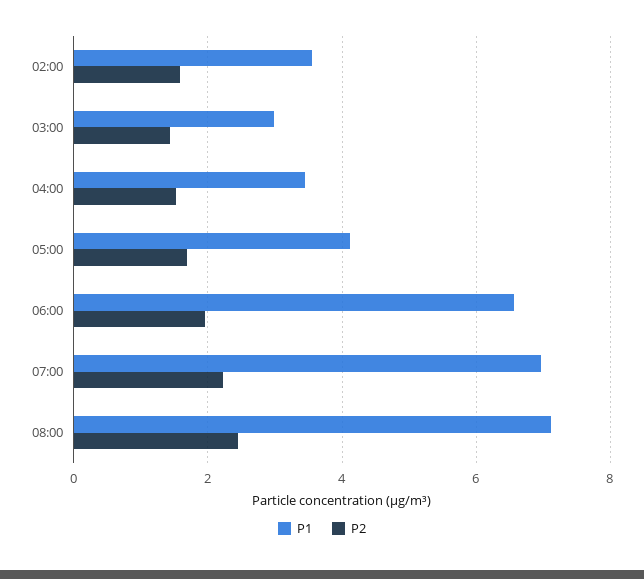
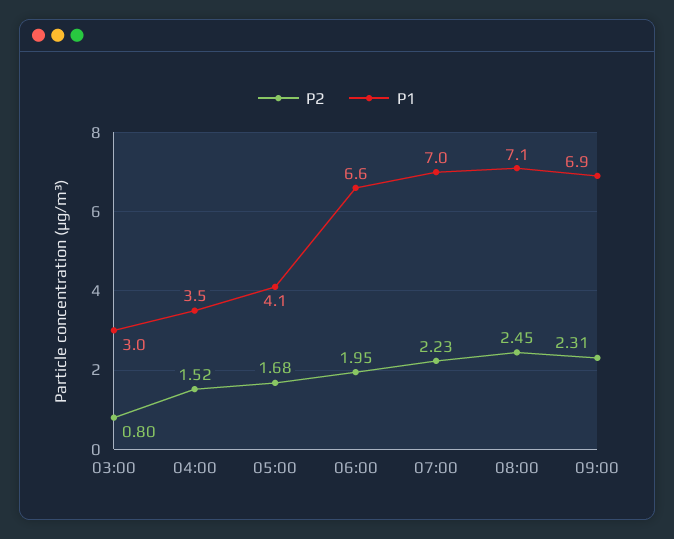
P1, 02:00: 3.6 -> none
P2, 02:00: 1.6 -> none
P2, 03:00: 1.4 -> 0.8
P2, 09:00: none -> 2.31
P1, 09:00: none -> 6.9

